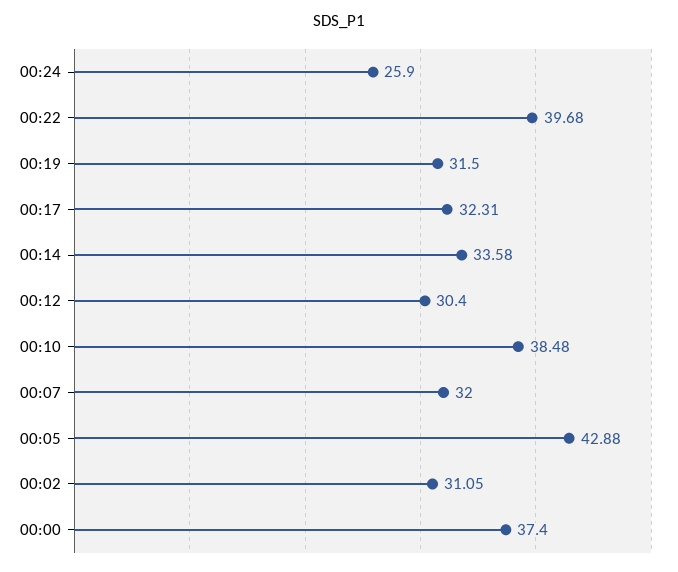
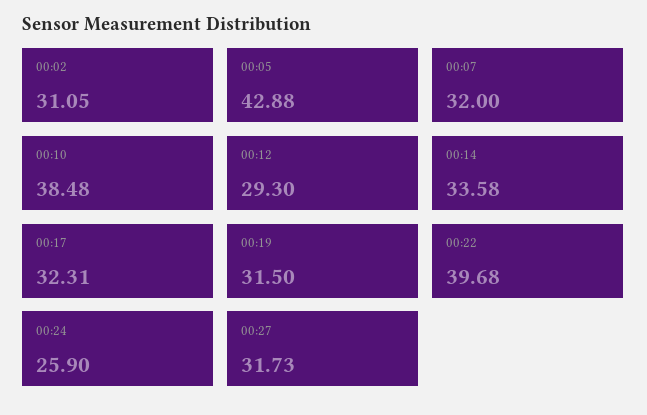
00:12: 30.4 -> 29.3
00:00: 37.4 -> none
00:27: none -> 31.73

